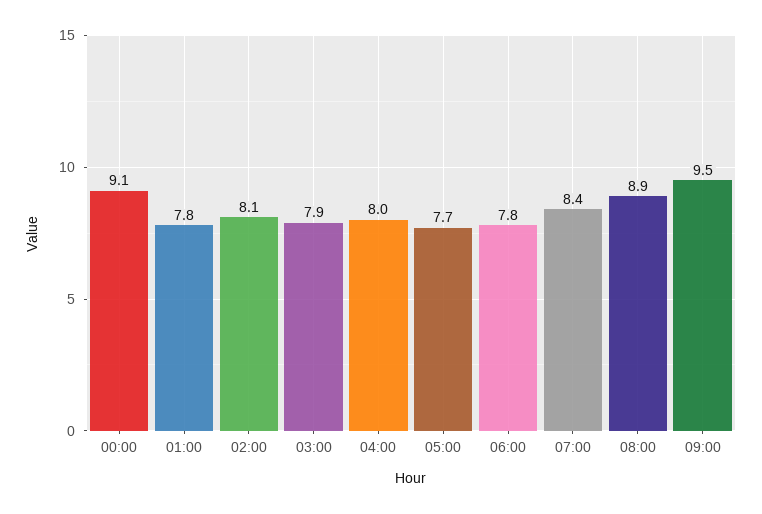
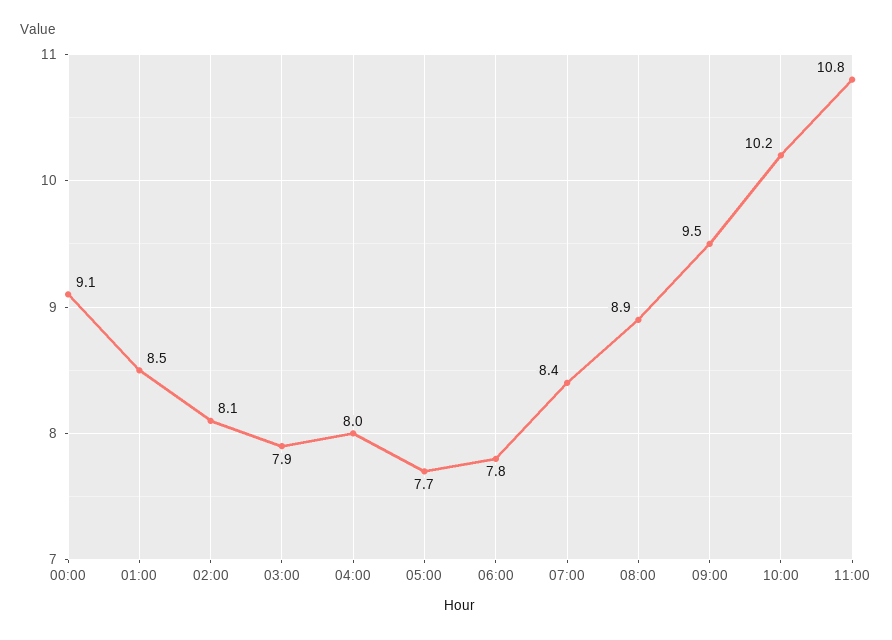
01:00: 7.8 -> 8.5
10:00: none -> 10.2
11:00: none -> 10.8

